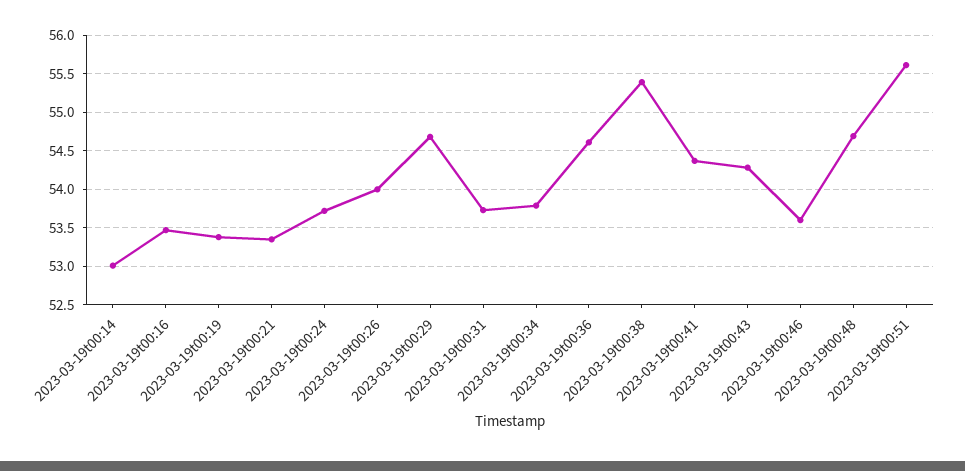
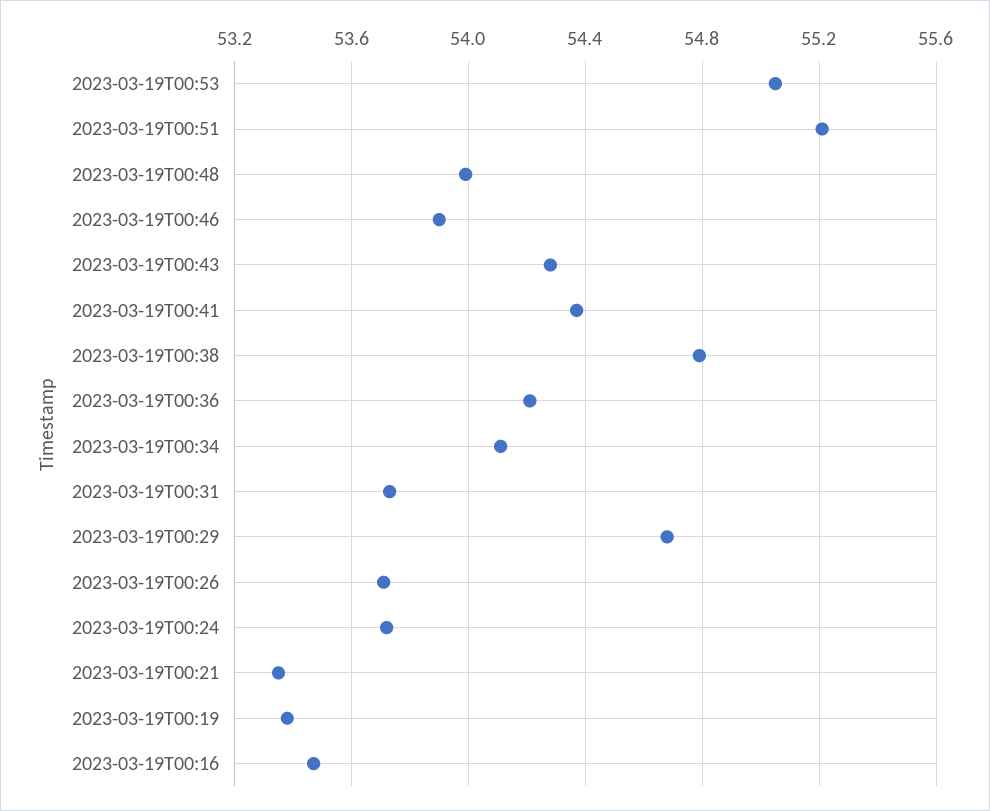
2023-03-19t00:14: 53 -> none
2023-03-19t00:26: 54 -> 53.7
2023-03-19t00:34: 53.8 -> 54.1
2023-03-19t00:36: 54.6 -> 54.2
2023-03-19t00:38: 55.4 -> 54.8
2023-03-19t00:46: 53.6 -> 53.9
2023-03-19t00:48: 54.7 -> 54
2023-03-19t00:51: 55.6 -> 55.2
2023-03-19T00:53: none -> 55.05

